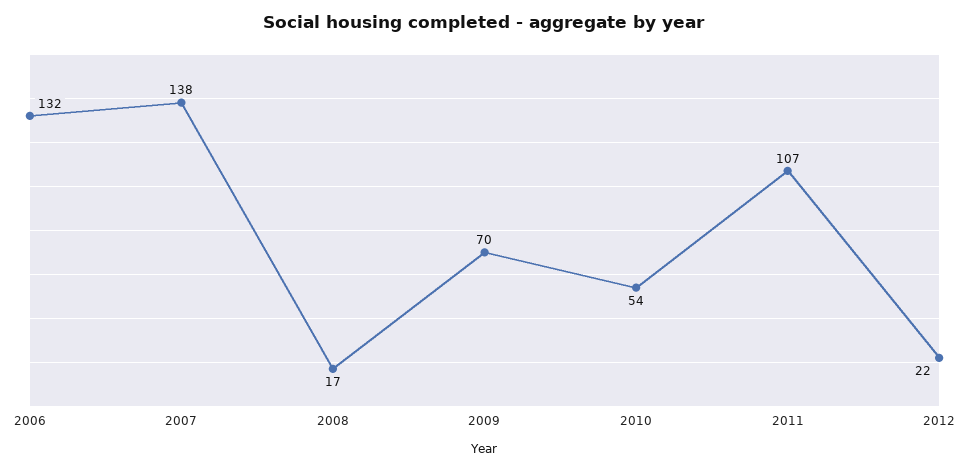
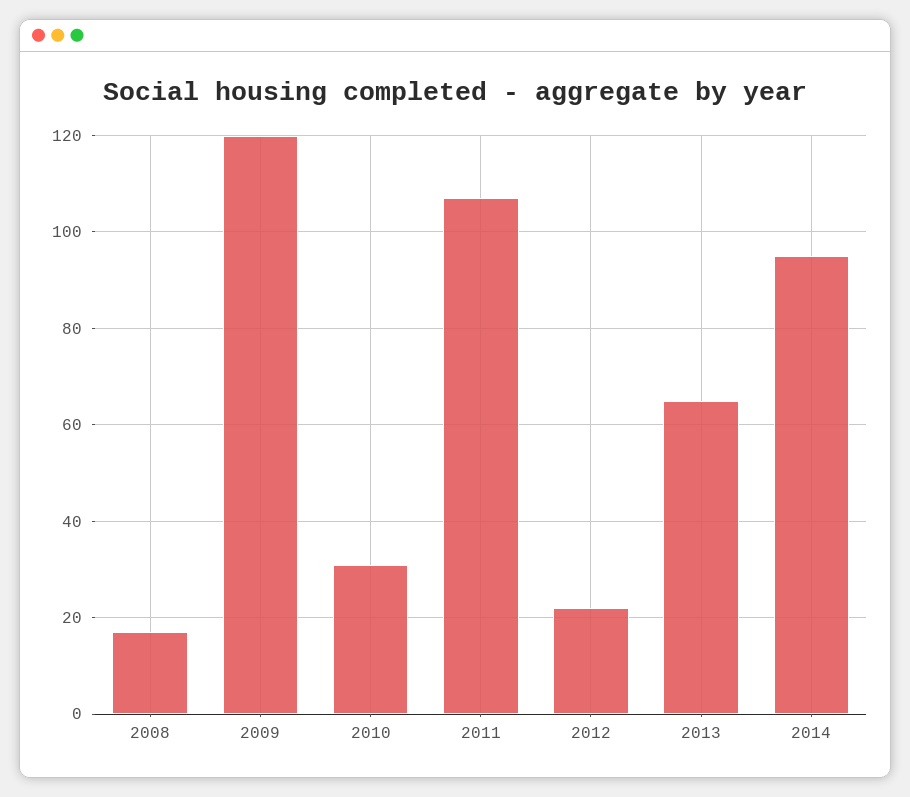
2006: 132 -> none
2007: 138 -> none
2009: 70 -> 120
2010: 54 -> 30
2013: none -> 65
2014: none -> 95

